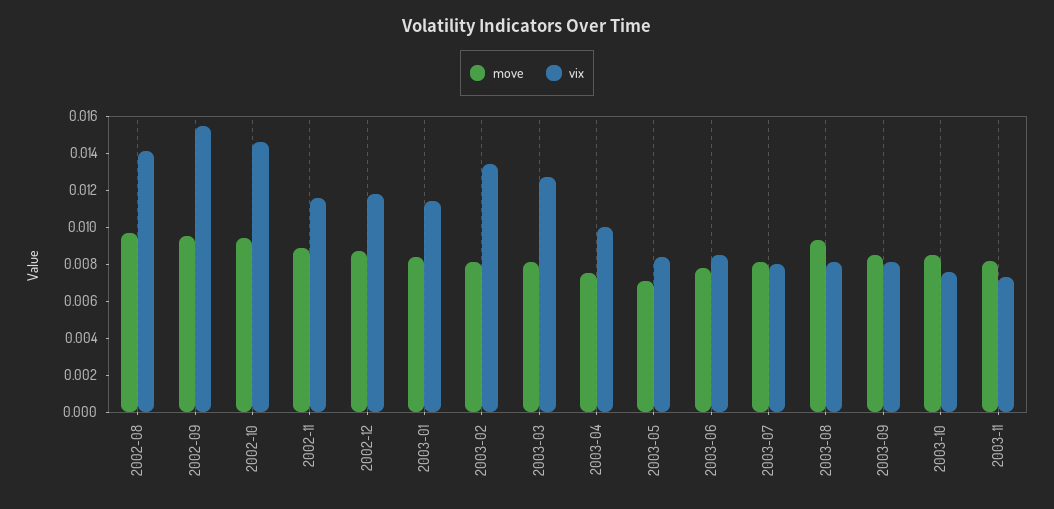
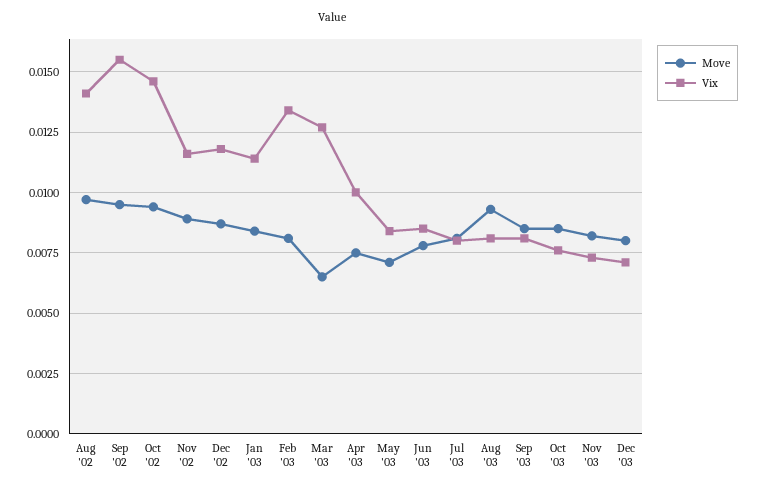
move, 2003-03: 0.008 -> 0.0065
move, Dec '03: none -> 0.008
vix, Dec '03: none -> 0.007

